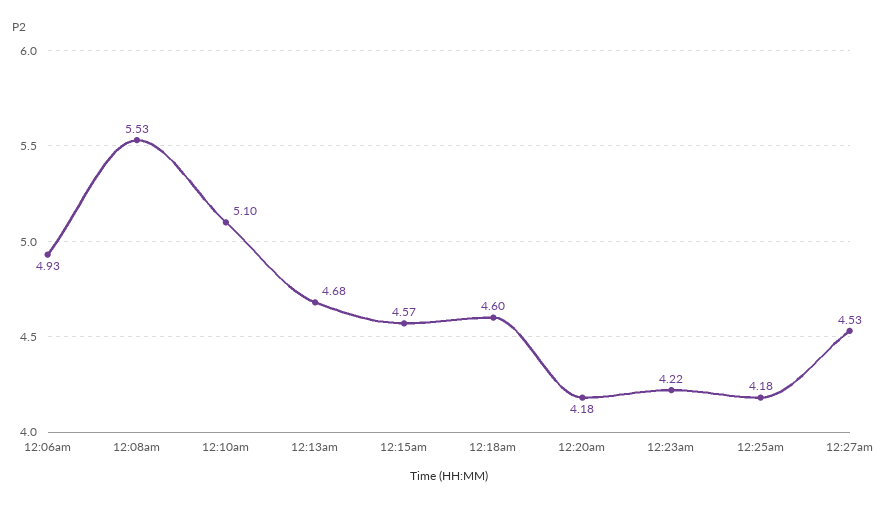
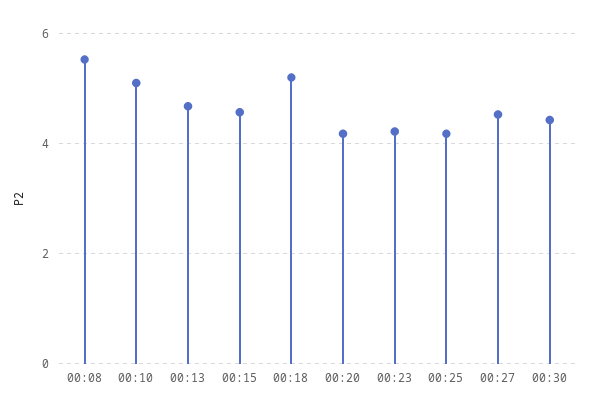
12:06am: 4.93 -> none
12:18am: 4.6 -> 5.2
00:30: none -> 4.4

